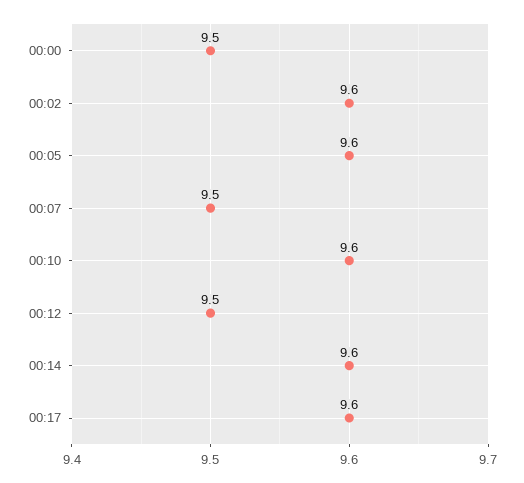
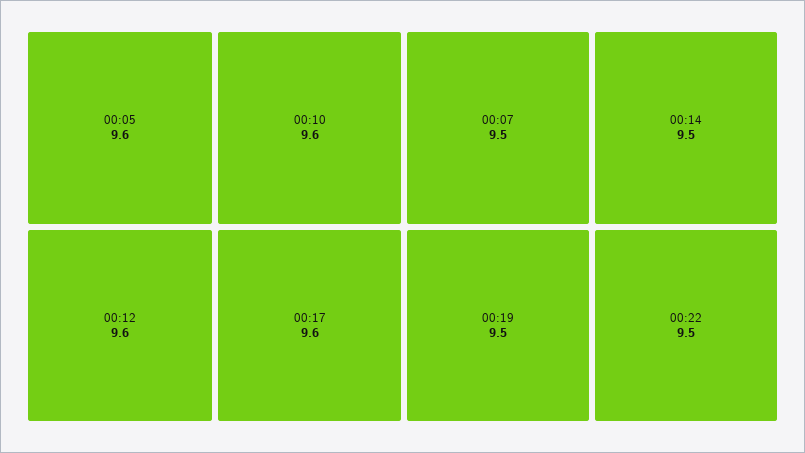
00:00: 9.5 -> none
00:02: 9.6 -> none
00:12: 9.5 -> 9.6
00:14: 9.6 -> 9.5
00:19: none -> 9.5
00:22: none -> 9.5

